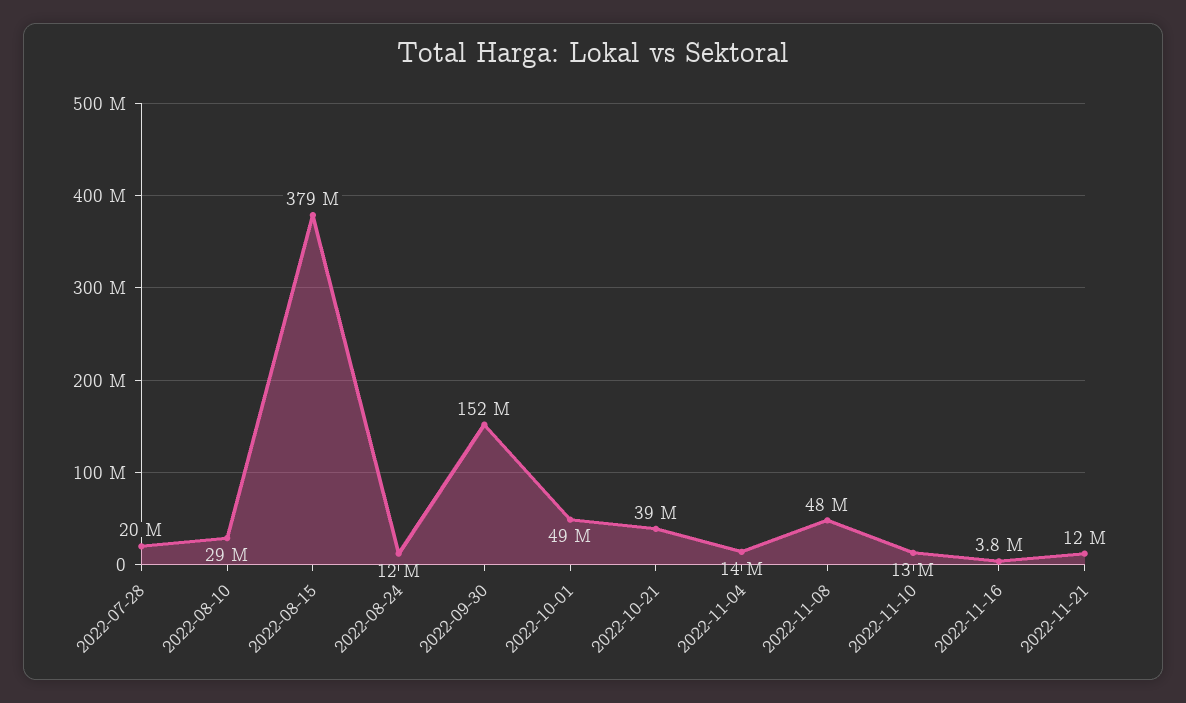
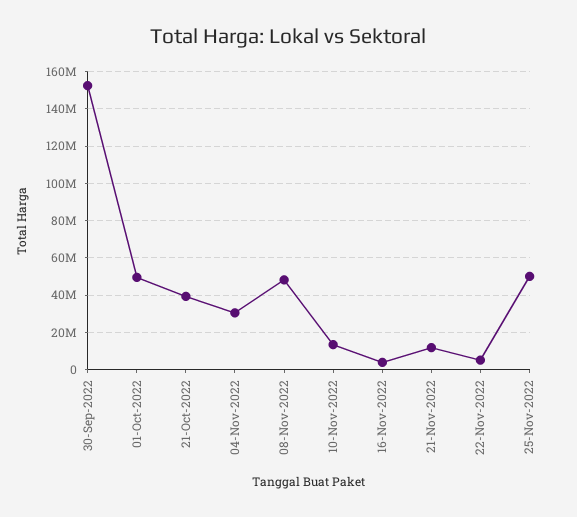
2022-07-28: 20000000 -> none
2022-08-10: 29000000 -> none
2022-08-15: 379000000 -> none
2022-08-24: 12000000 -> none
2022-11-04: 14000000 -> 30000000
22-Nov-2022: none -> 5000000
25-Nov-2022: none -> 50000000

